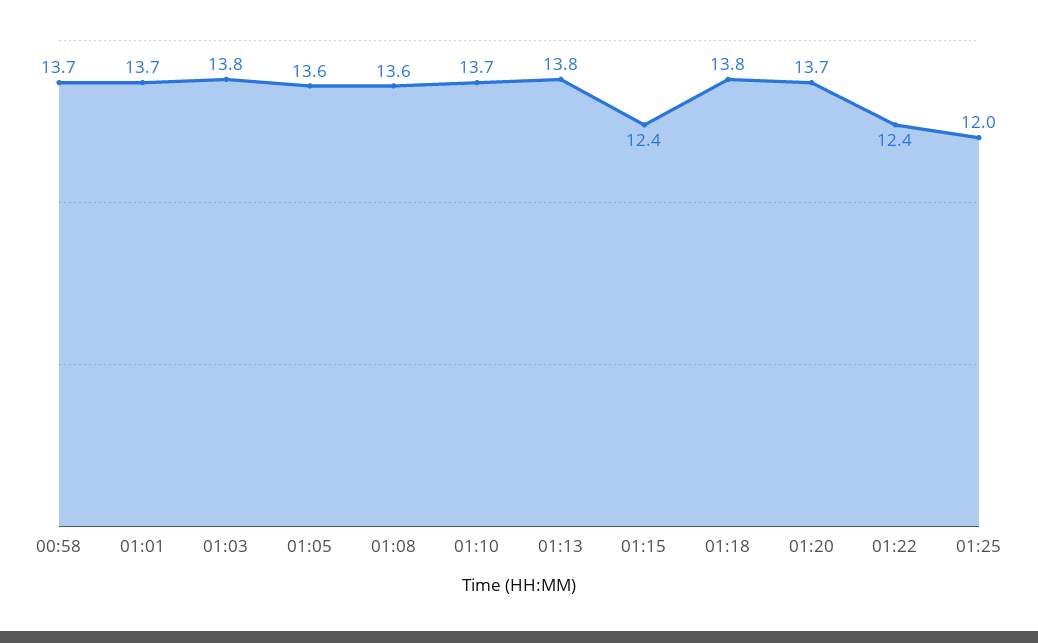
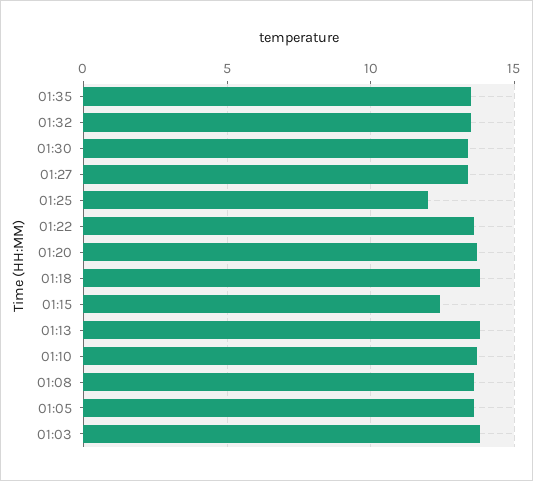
00:58: 13.7 -> none
01:01: 13.7 -> none
01:22: 12.4 -> 13.5
01:35: none -> 13.5
01:32: none -> 13.5
01:30: none -> 13.5
01:27: none -> 13.5

